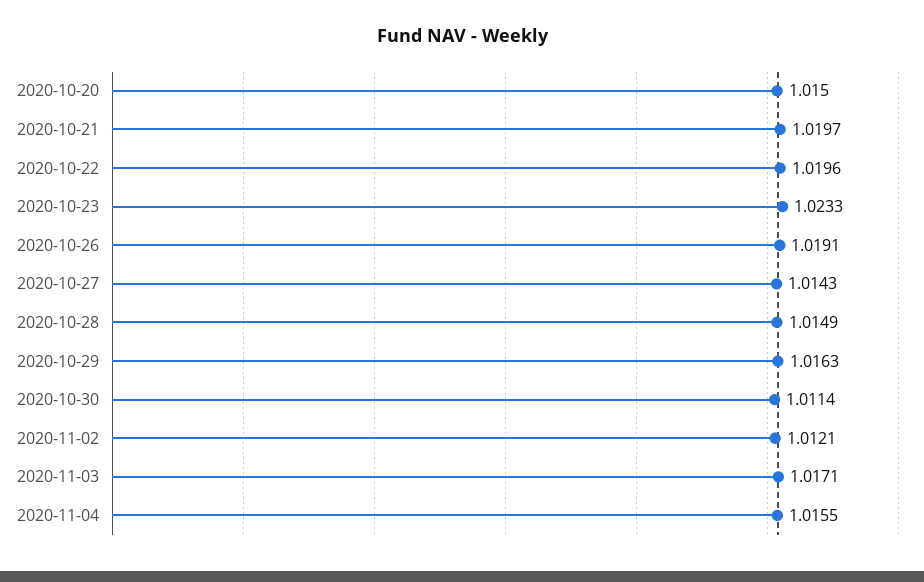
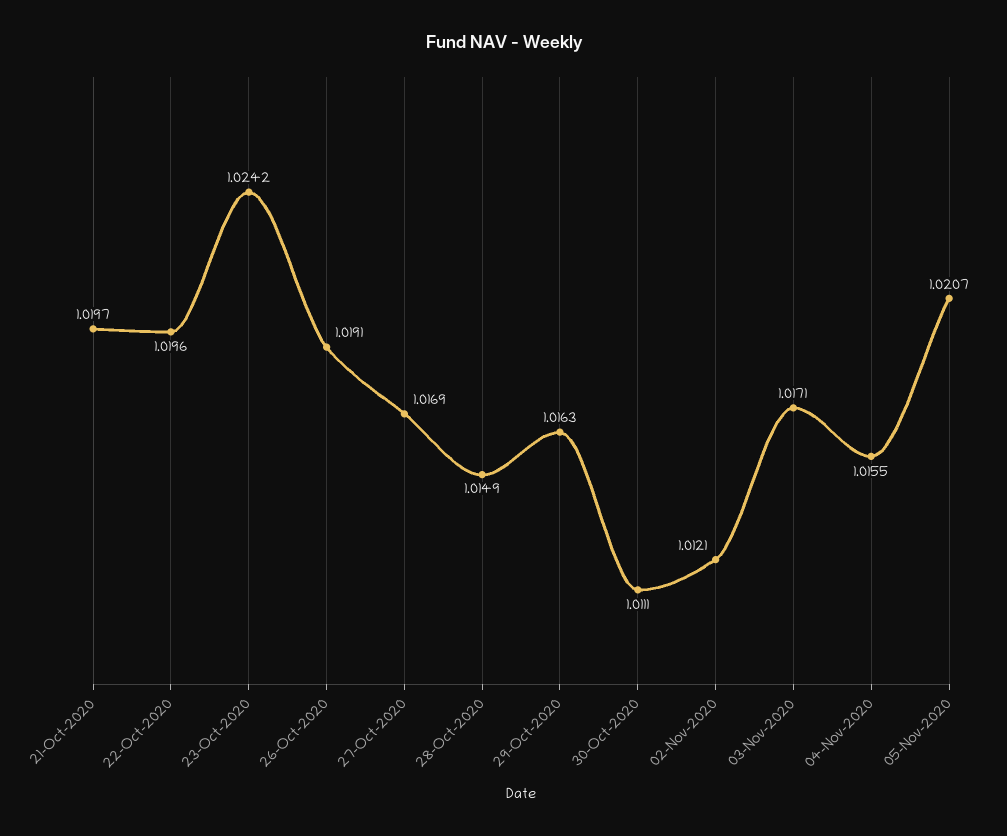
2020-10-20: 1.015 -> none
2020-10-23: 1.0233 -> 1.0242
2020-10-27: 1.0143 -> 1.0169
2020-10-30: 1.0114 -> 1.0111
05-Nov-2020: none -> 1.0207

